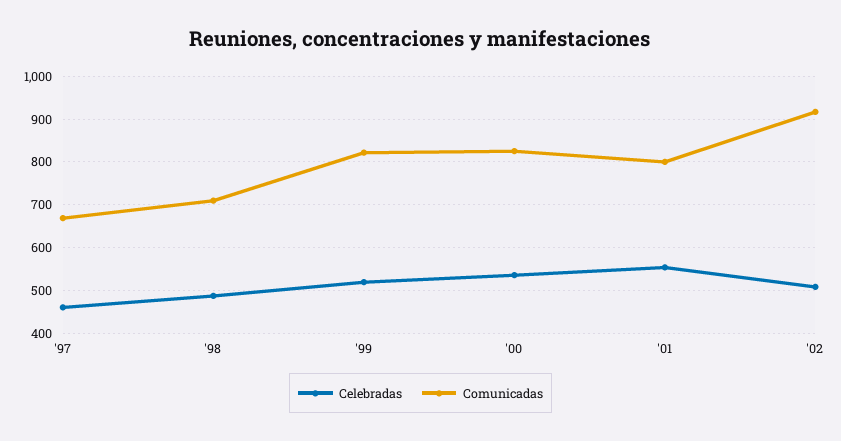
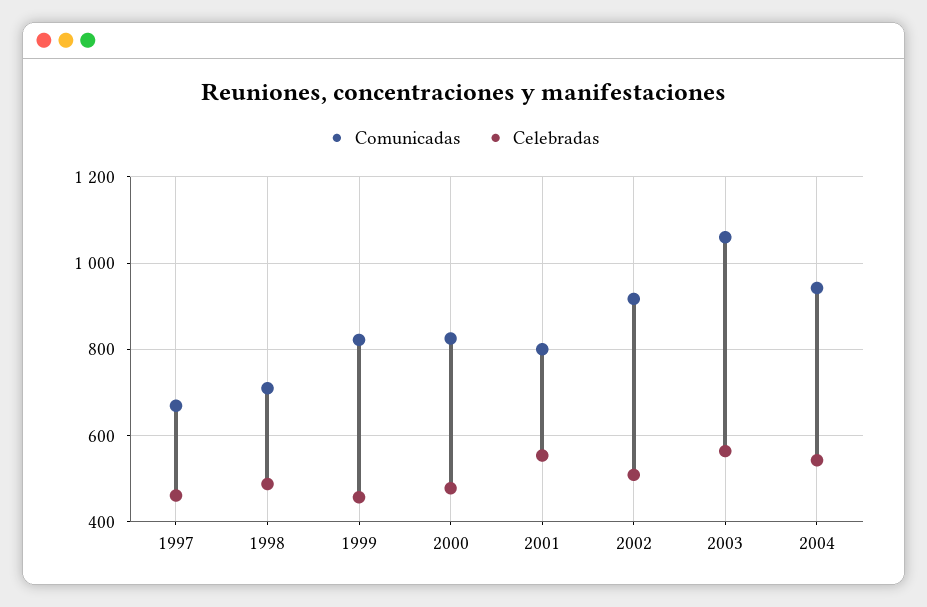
Celebradas, '99: 520 -> 460
Celebradas, '00: 540 -> 480
Comunicadas, 2003: none -> 1060
Celebradas, 2003: none -> 560
Comunicadas, 2004: none -> 940
Celebradas, 2004: none -> 540

